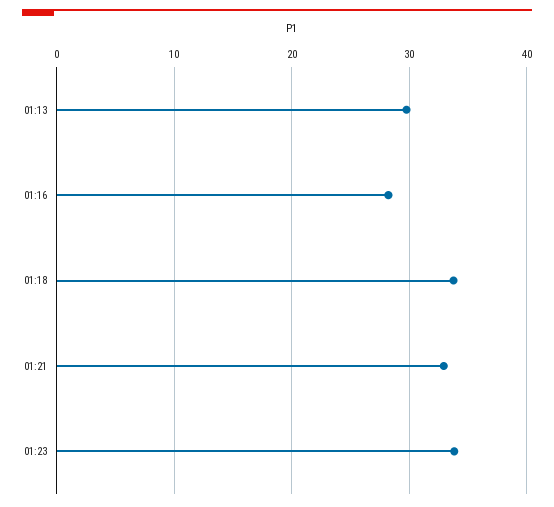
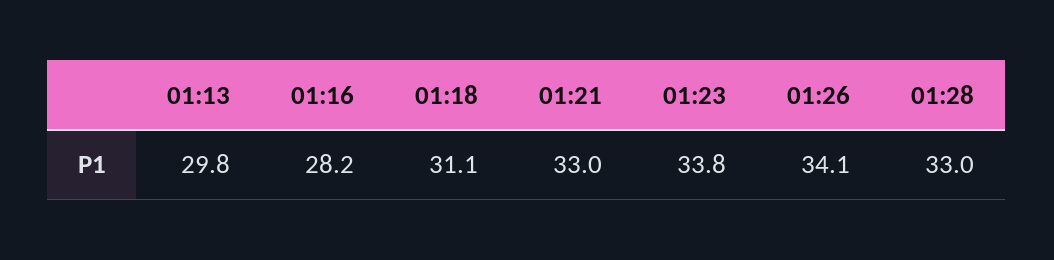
01:18: 34 -> 31.1
01:26: none -> 34.1
01:28: none -> 33

